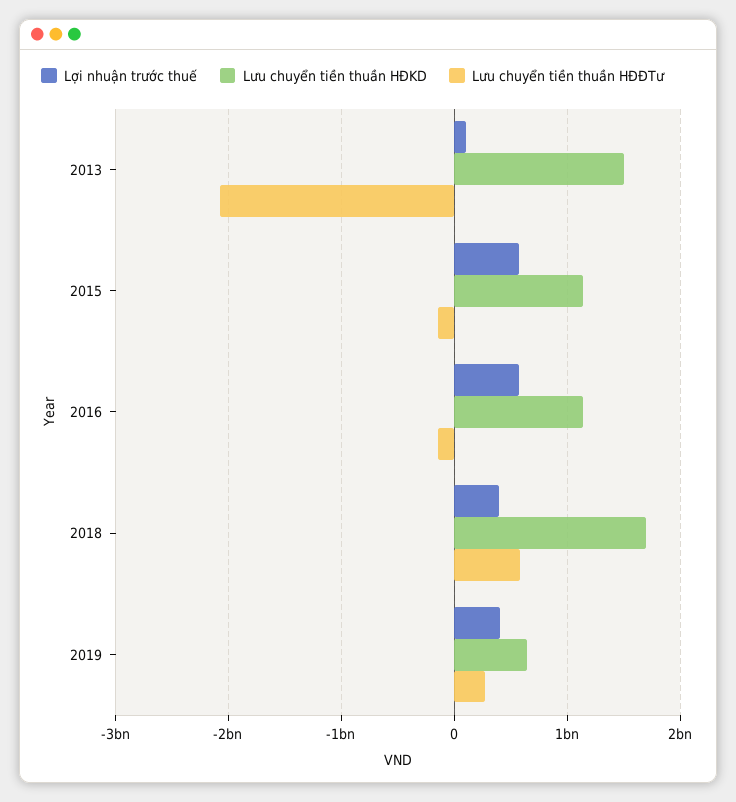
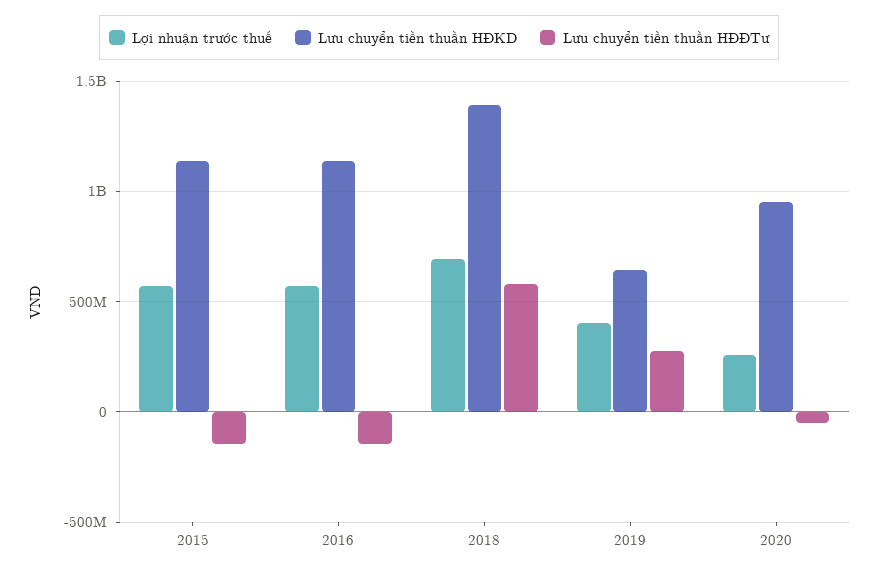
Lợi nhuận trước thuế, 2013: 100000000 -> none
Lưu chuyển tiền thuần HĐKD, 2013: 1500000000 -> none
Lưu chuyển tiền thuần HĐĐTư, 2013: -2100000000 -> none
Lợi nhuận trước thuế, 2018: 400000000 -> 700000000
Lưu chuyển tiền thuần HĐKD, 2018: 1700000000 -> 1400000000
Lợi nhuận trước thuế, 2020: none -> 250000000
Lưu chuyển tiền thuần HĐKD, 2020: none -> 950000000
Lưu chuyển tiền thuần HĐĐTư, 2020: none -> -50000000

